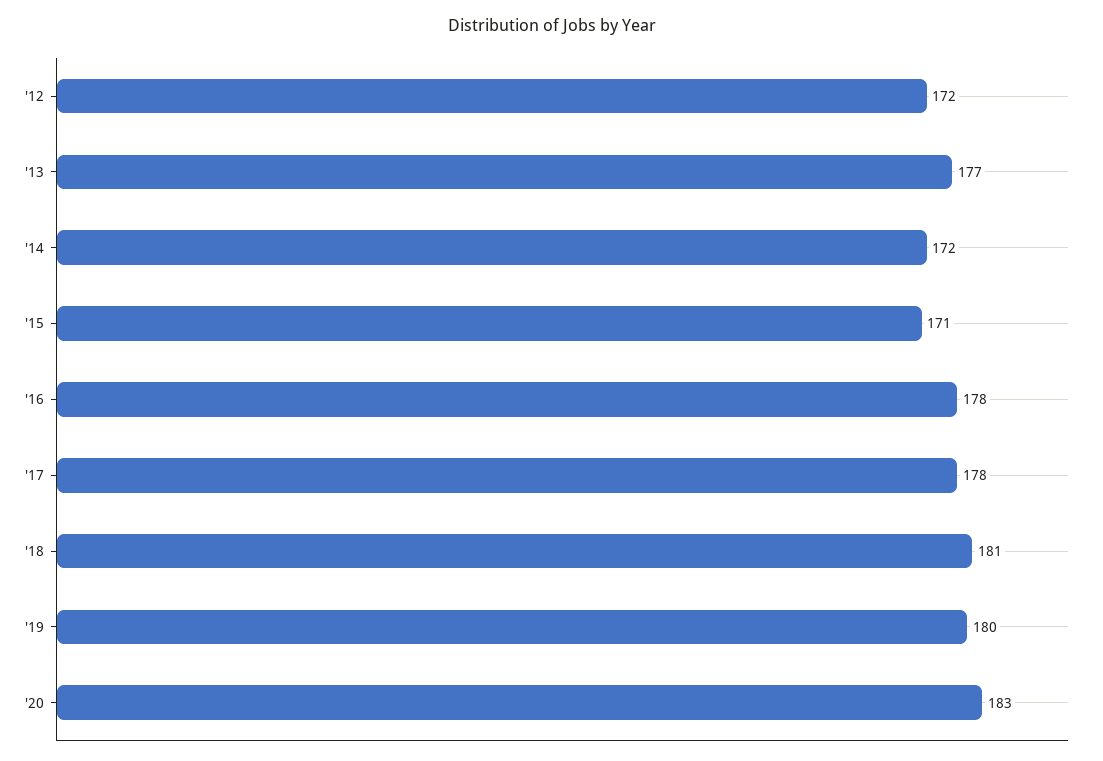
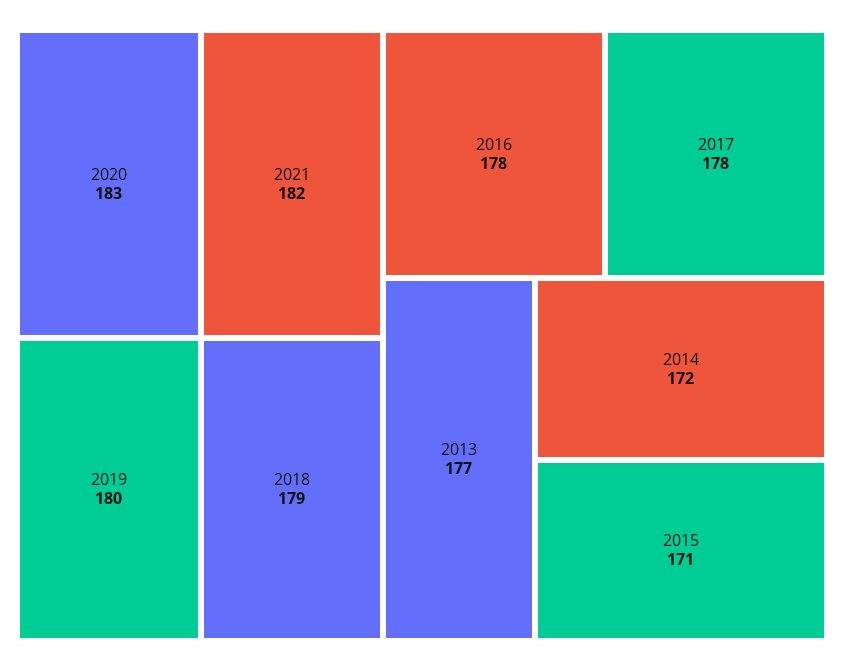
'12: 172 -> none
'18: 181 -> 179
2021: none -> 182

